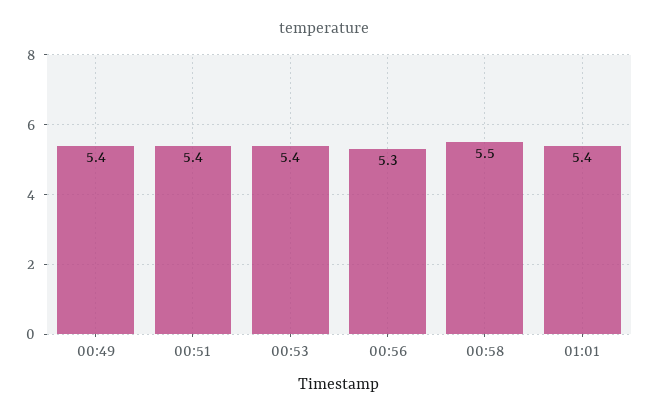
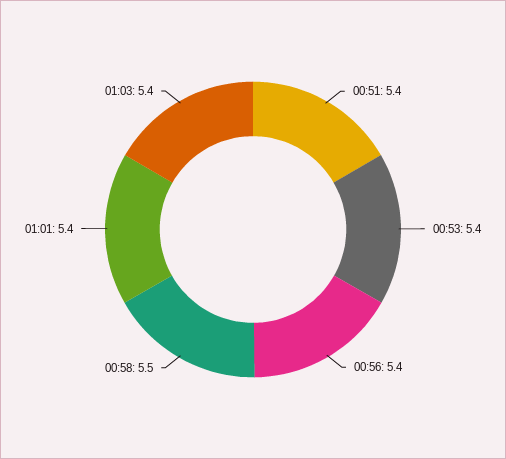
00:49: 5.4 -> none
00:56: 5.3 -> 5.4
01:03: none -> 5.4

